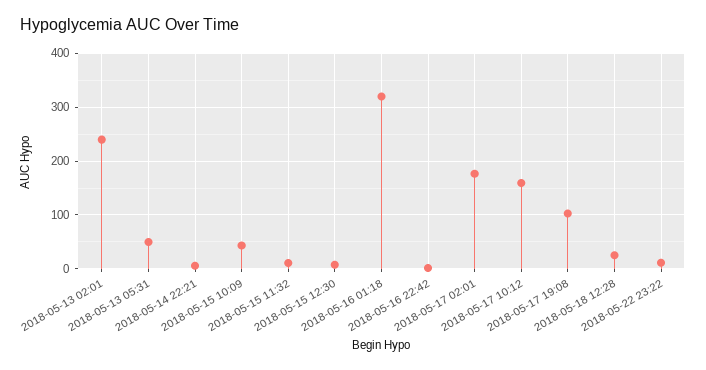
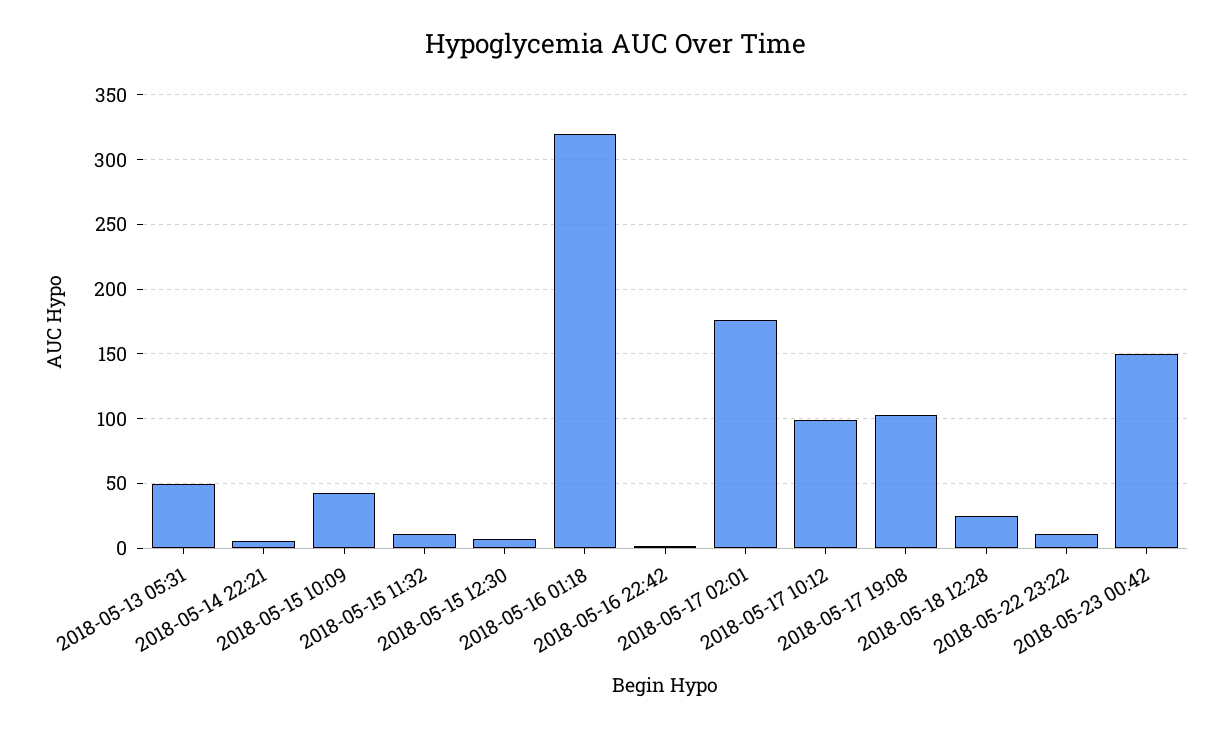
2018-05-13 02:01: 240 -> none
2018-05-17 10:12: 160 -> 100
2018-05-23 00:42: none -> 150

